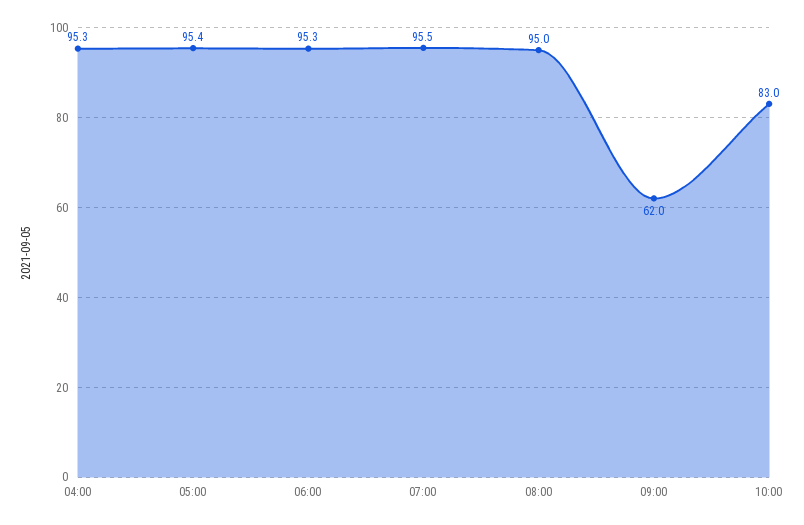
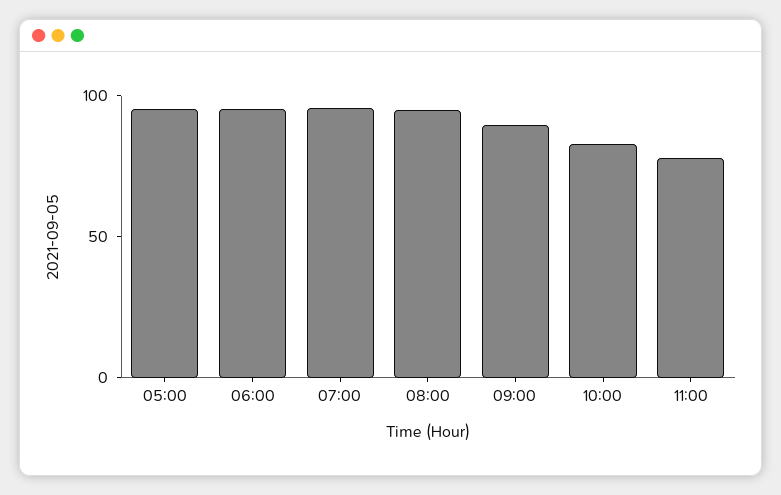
04:00: 95.3 -> none
09:00: 62 -> 90
11:00: none -> 80

